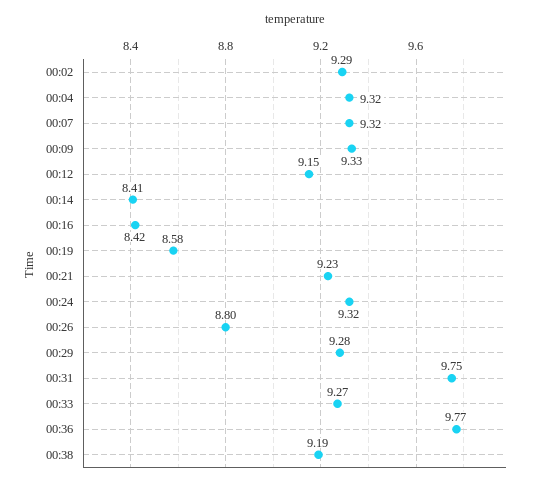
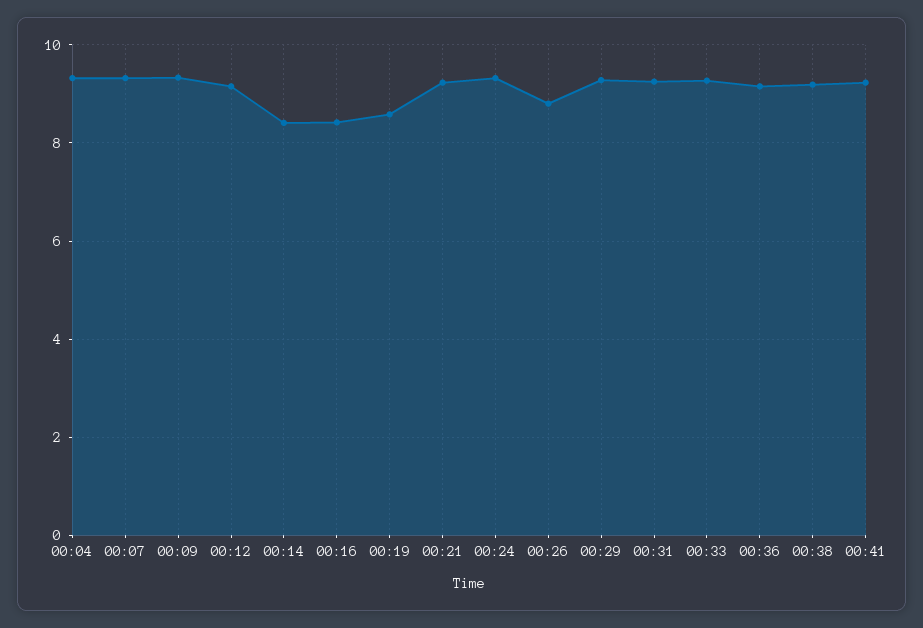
00:02: 9.29 -> none
00:31: 9.75 -> 9.2
00:36: 9.77 -> 9.2
00:41: none -> 9.2

